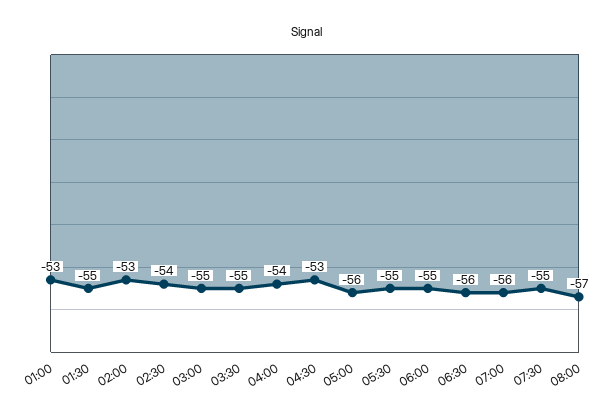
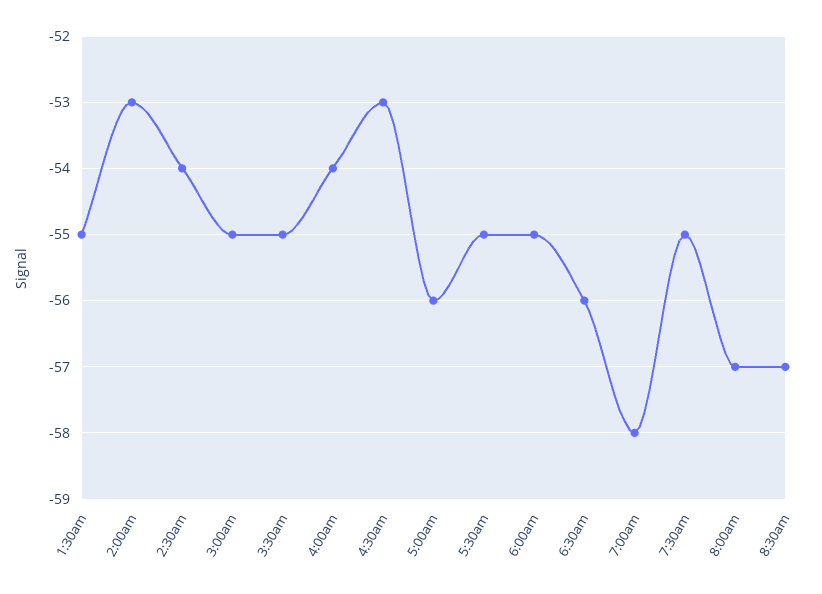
01:00: -53 -> none
07:00: -56 -> -58
8:30am: none -> -57

